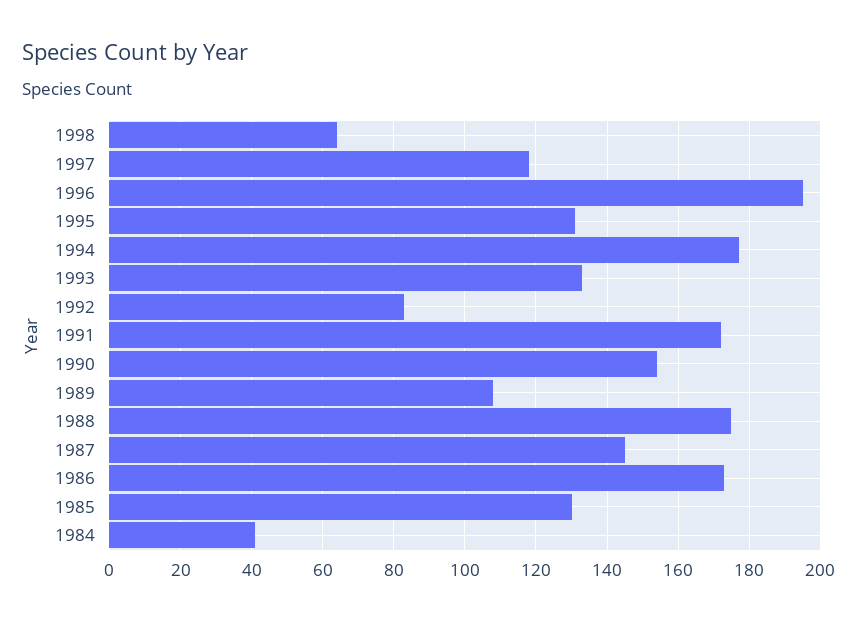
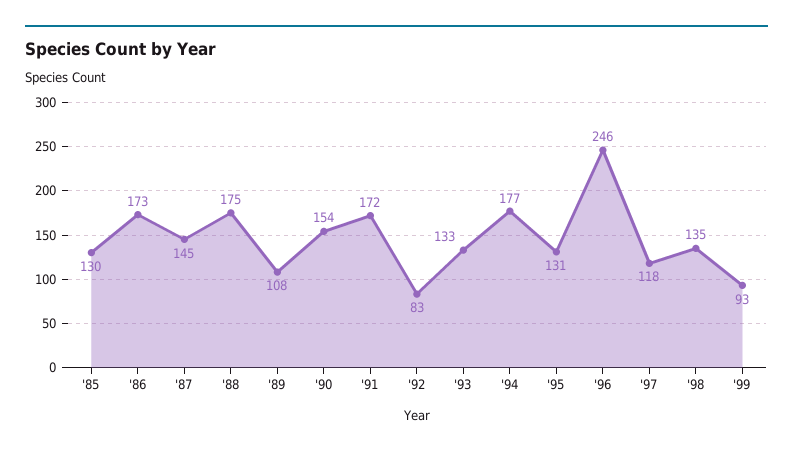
1998: 65 -> 135
1996: 195 -> 246
1984: 40 -> none
'99: none -> 93

